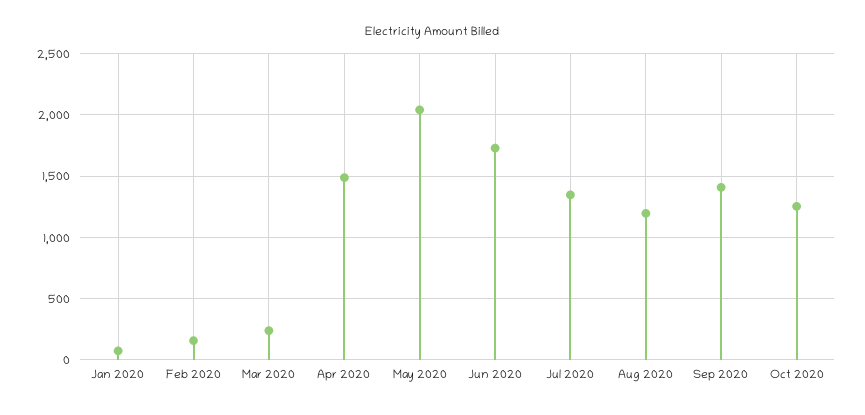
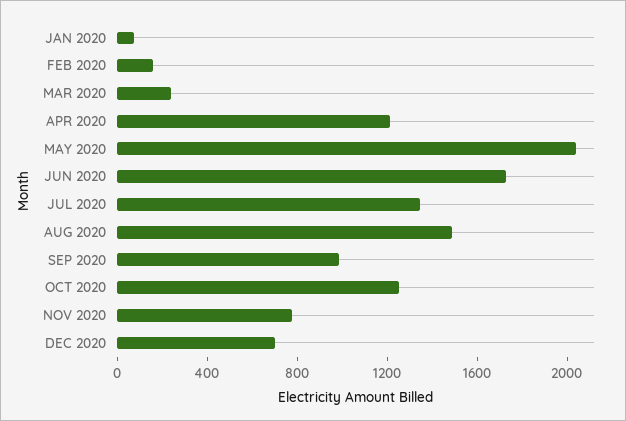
Apr 2020: 1500 -> 1200
Aug 2020: 1200 -> 1500
Sep 2020: 1400 -> 1000
NOV 2020: none -> 800
DEC 2020: none -> 700

